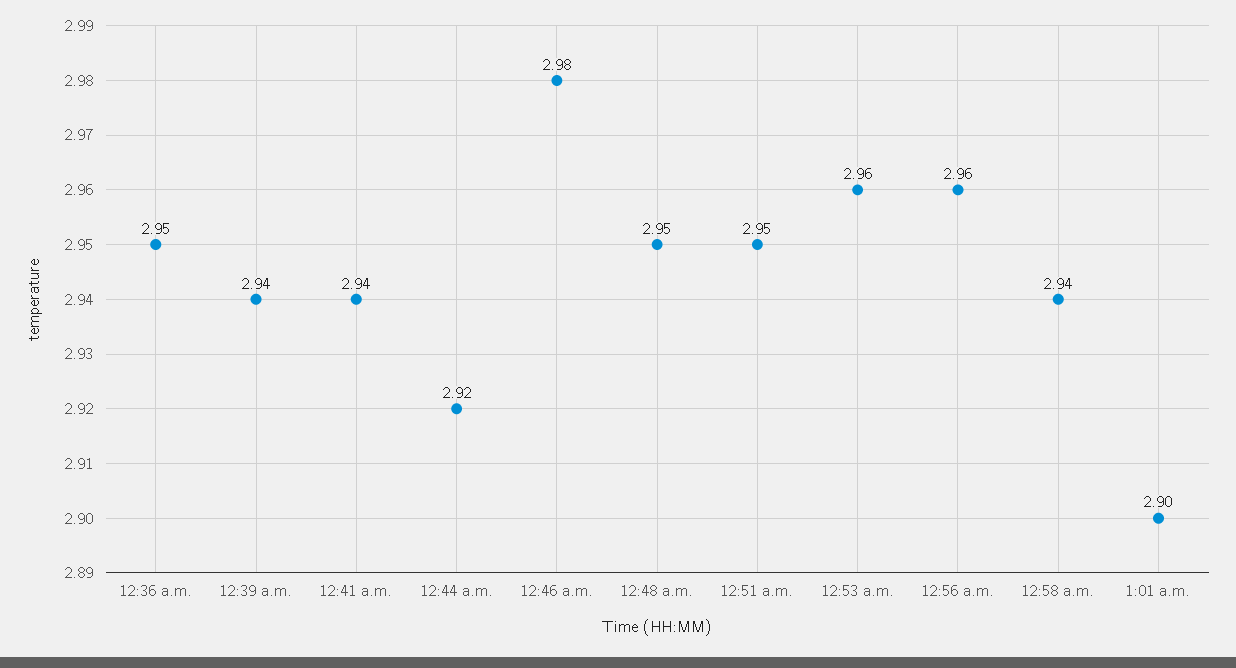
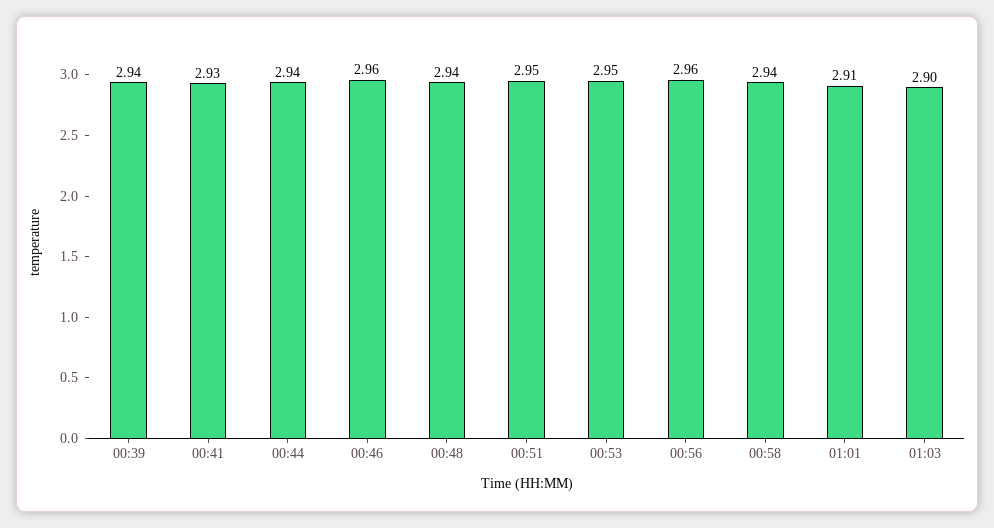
12:36 a.m.: 2.95 -> none
12:41 a.m.: 2.94 -> 2.93
12:44 a.m.: 2.92 -> 2.94
12:46 a.m.: 2.98 -> 2.96
12:48 a.m.: 2.95 -> 2.94
12:53 a.m.: 2.96 -> 2.95
1:01 a.m.: 2.9 -> 2.91
01:03: none -> 2.9

